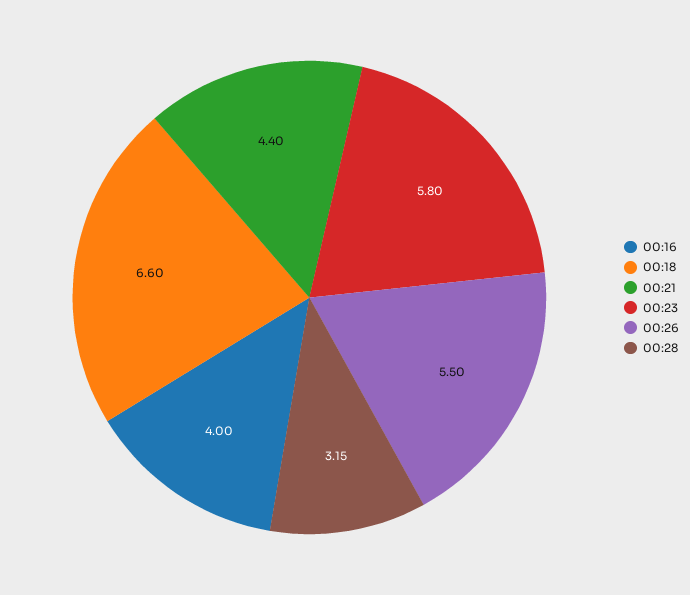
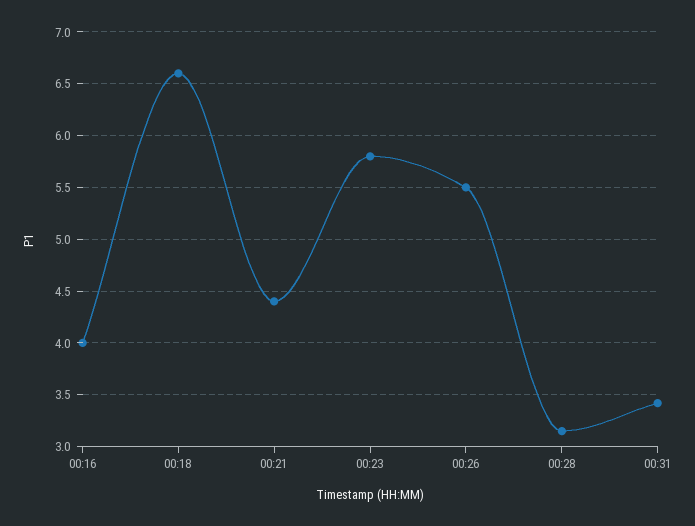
00:31: none -> 3.4

